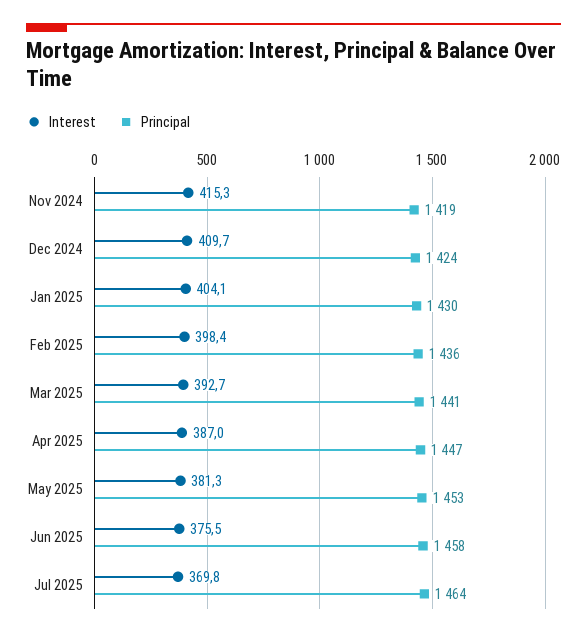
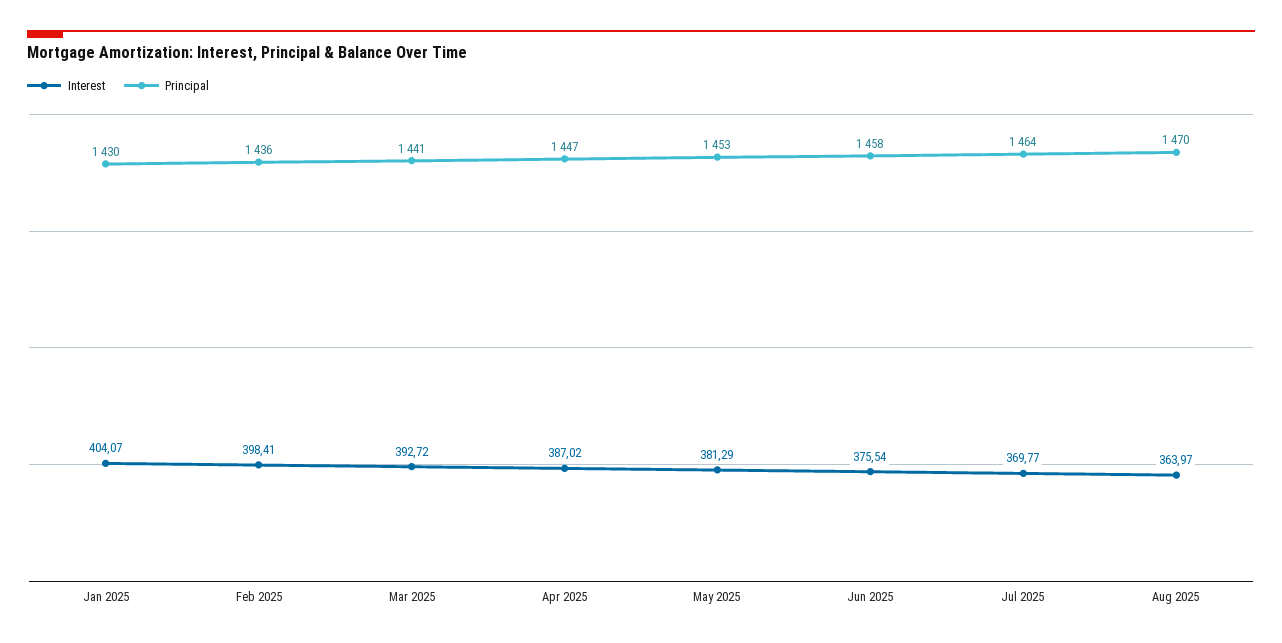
Interest, Nov 2024: 415.3 -> none
Principal, Nov 2024: 1419 -> none
Interest, Dec 2024: 409.7 -> none
Principal, Dec 2024: 1424 -> none
Interest, Aug 2025: none -> 363.97
Principal, Aug 2025: none -> 1470

